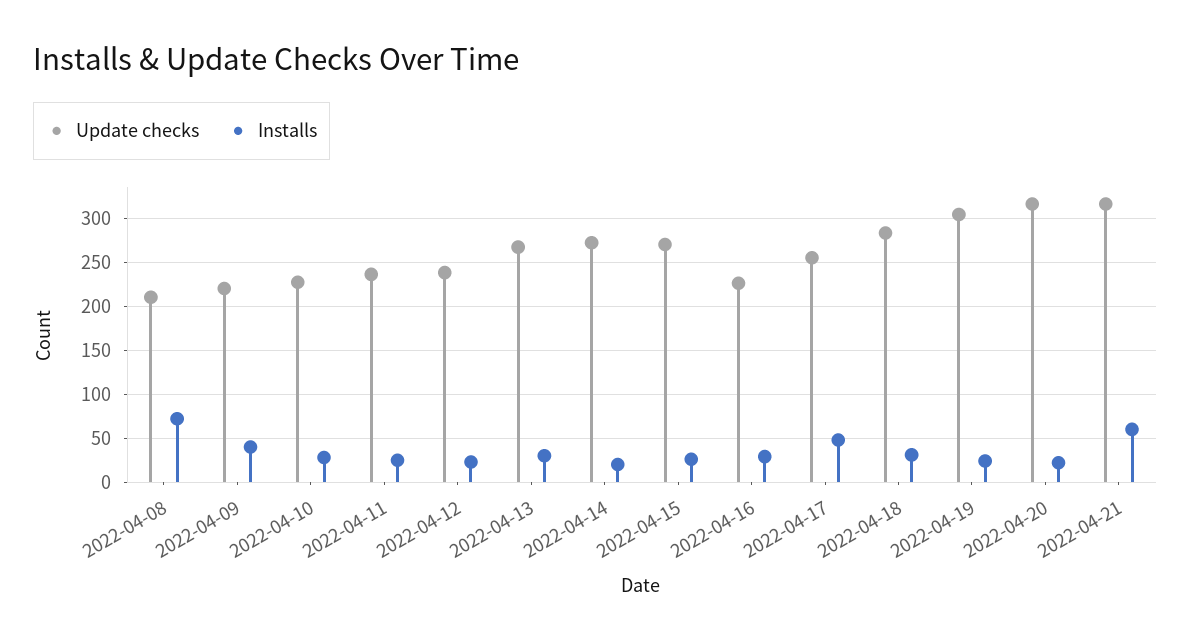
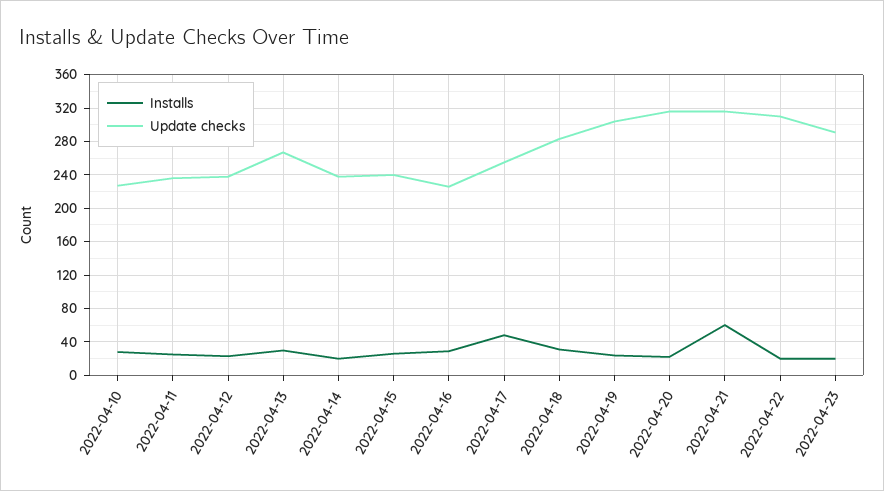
Update checks, 2022-04-08: 210 -> none
Installs, 2022-04-08: 70 -> none
Update checks, 2022-04-09: 220 -> none
Installs, 2022-04-09: 40 -> none
Update checks, 2022-04-14: 270 -> 240
Update checks, 2022-04-15: 270 -> 240
Installs, 2022-04-22: none -> 20
Update checks, 2022-04-22: none -> 310
Installs, 2022-04-23: none -> 20
Update checks, 2022-04-23: none -> 290

